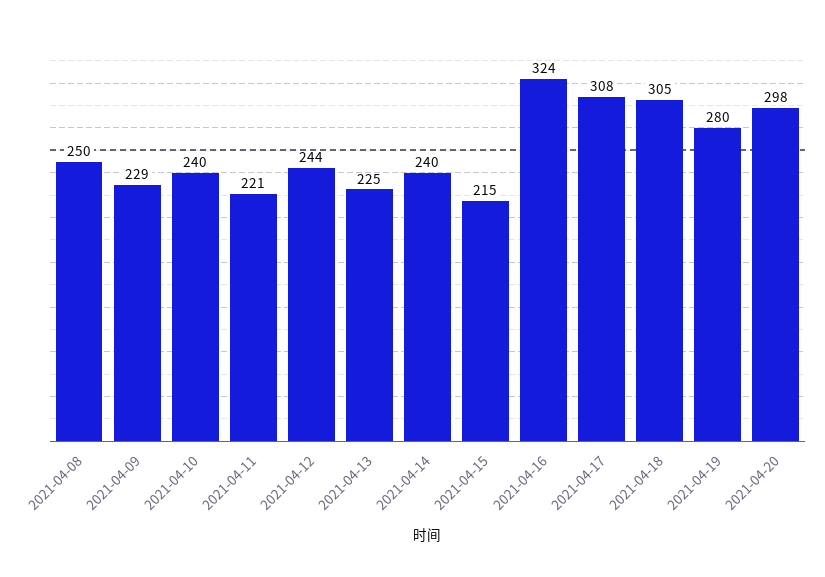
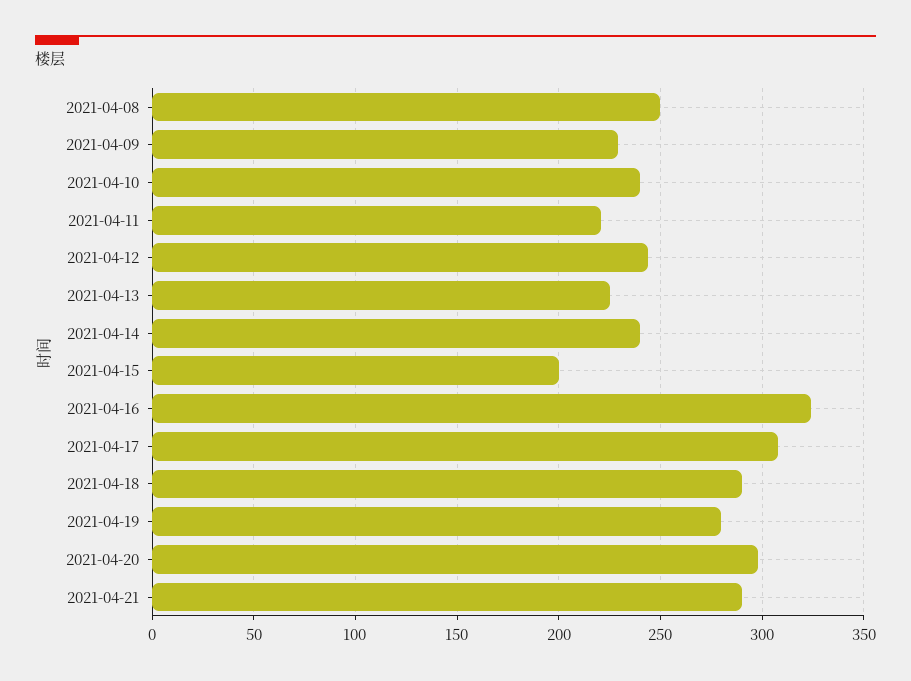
2021-04-15: 215 -> 200
2021-04-18: 305 -> 290
2021-04-21: none -> 290

